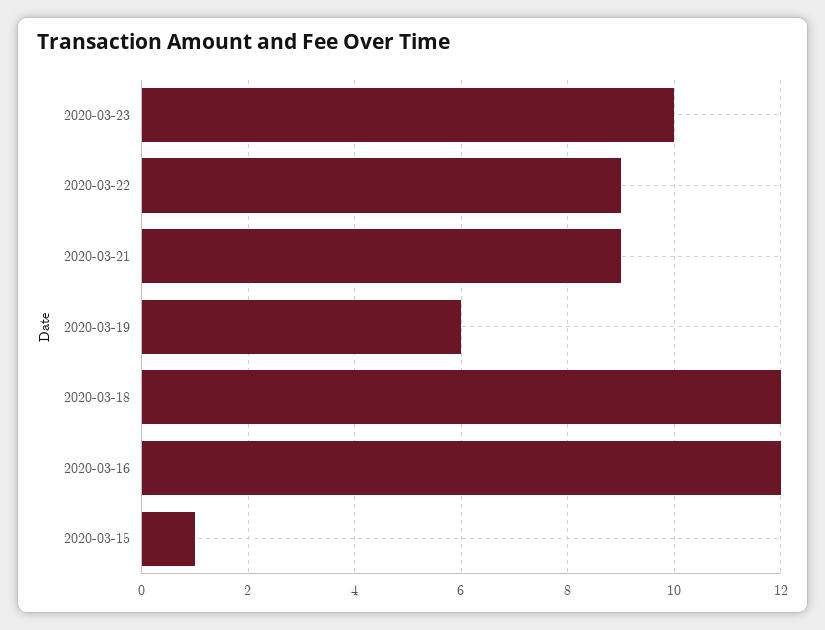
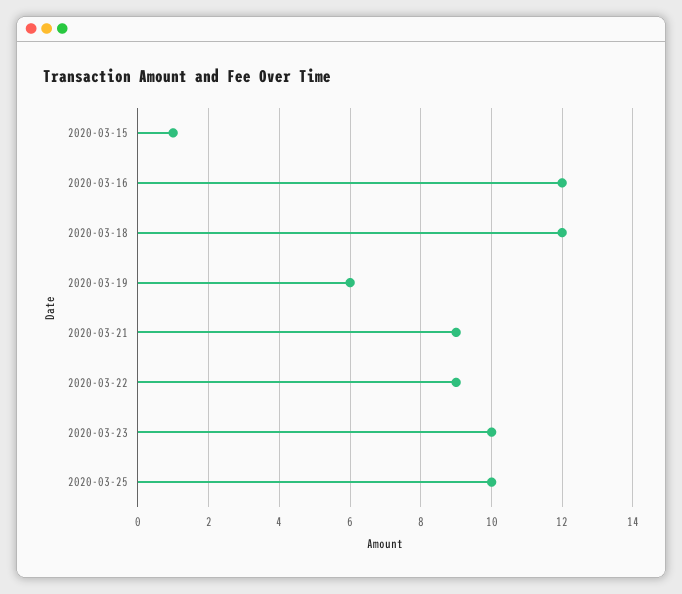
2020-03-25: none -> 10

